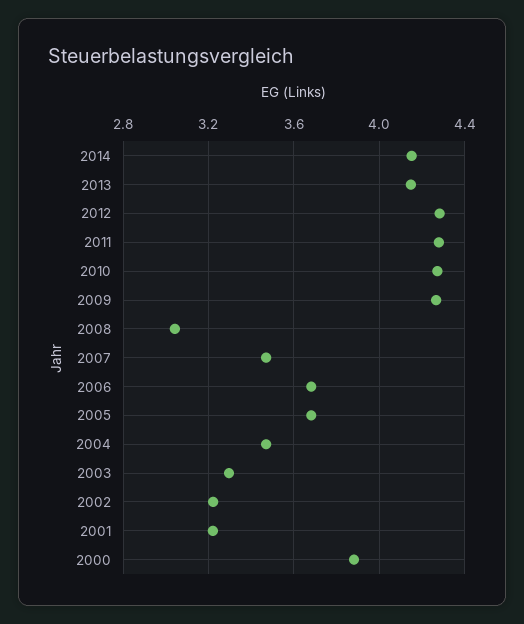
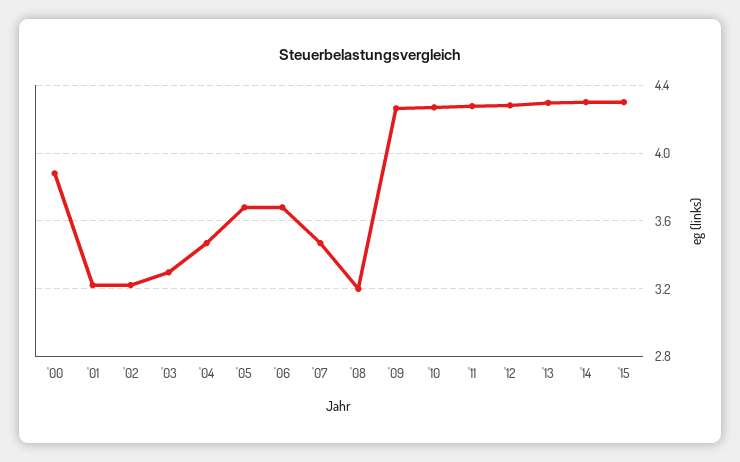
2014: 4.15 -> 4.3
2013: 4.15 -> 4.3
2008: 3.05 -> 3.2
'15: none -> 4.3

